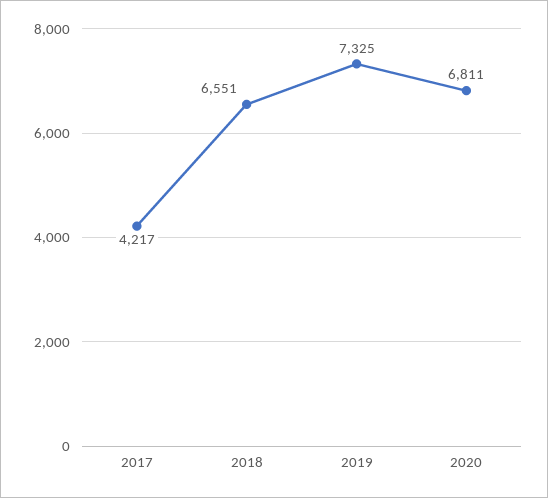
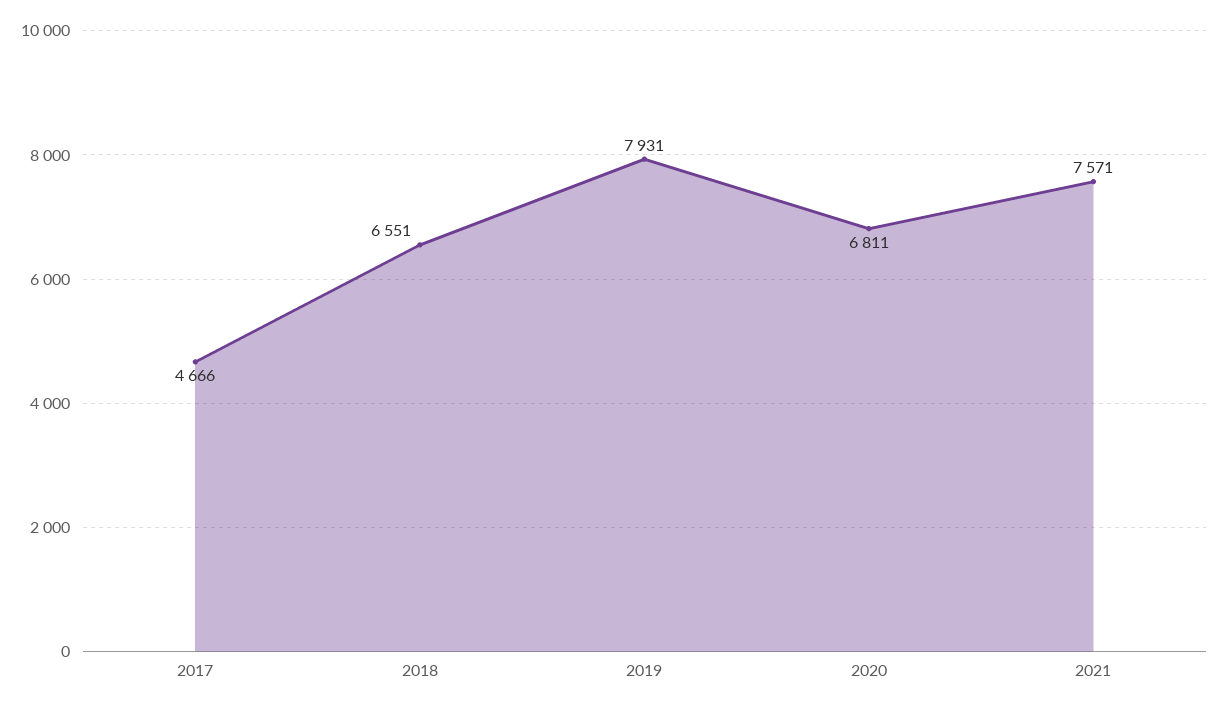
2017: 4217 -> 4666
2019: 7325 -> 7931
2021: none -> 7571

